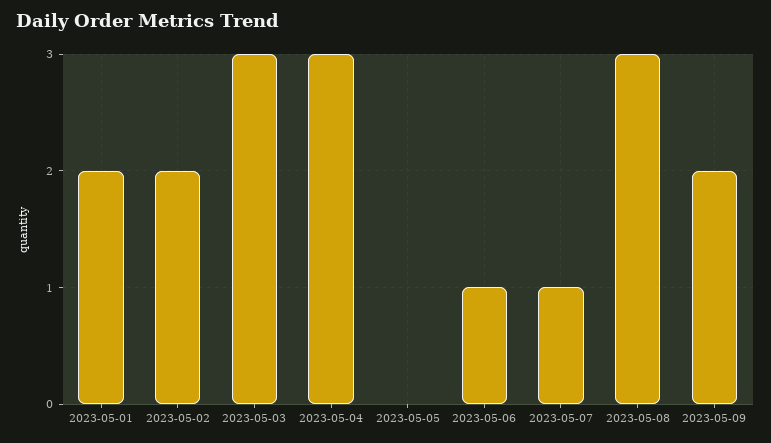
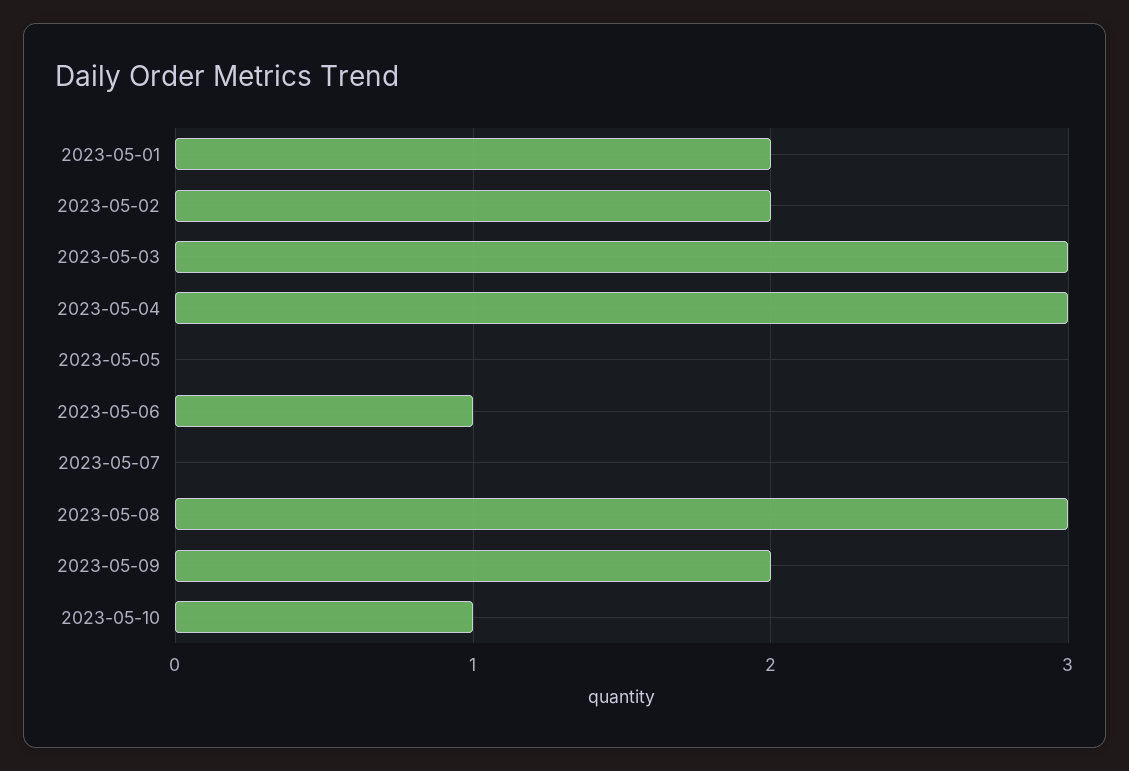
2023-05-07: 1 -> 0
2023-05-10: none -> 1

